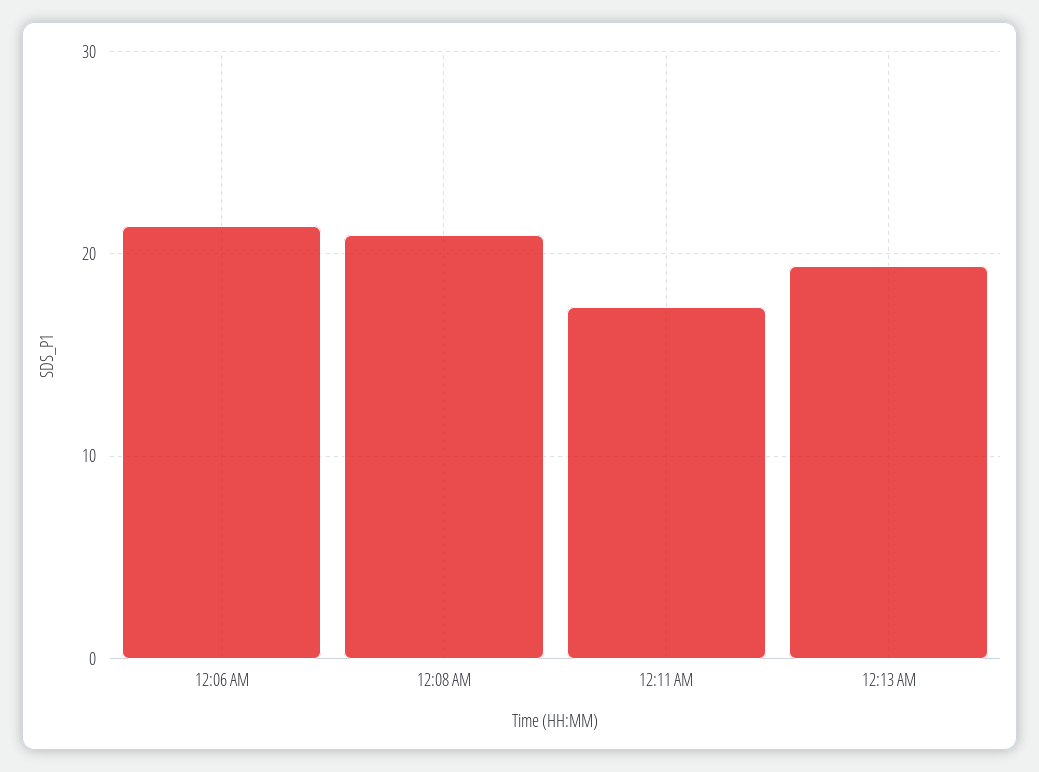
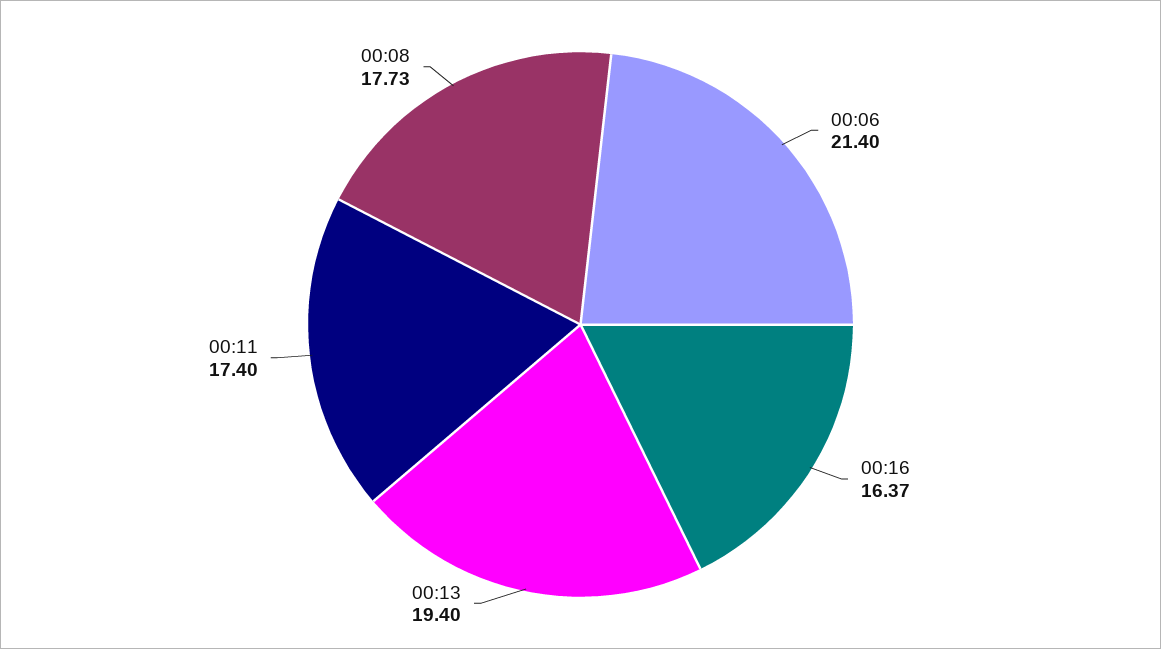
12:08 AM: 21 -> 17.73
00:16: none -> 16.37

